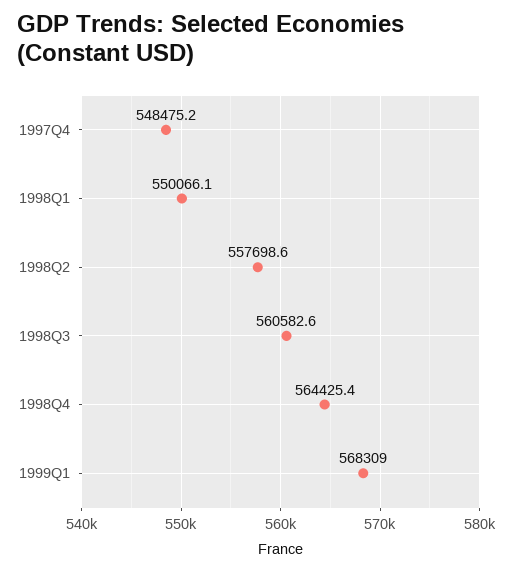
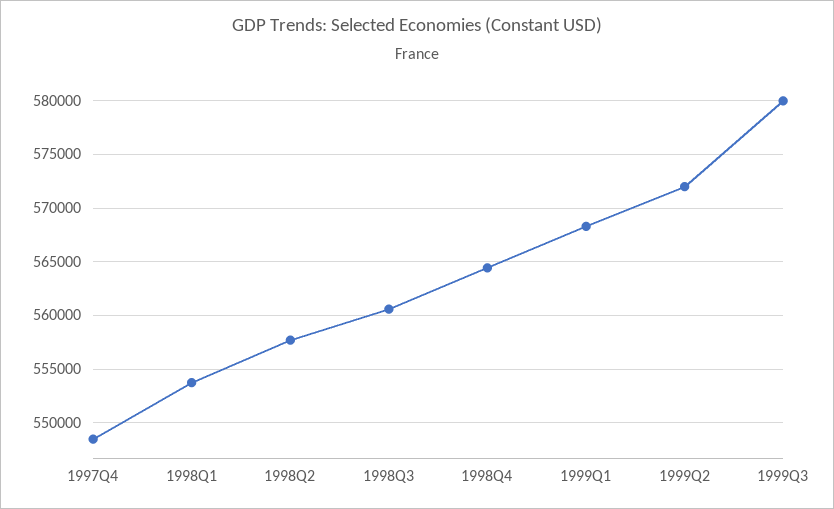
1998Q1: 550066.1 -> 554000
1999Q2: none -> 572000
1999Q3: none -> 580000

